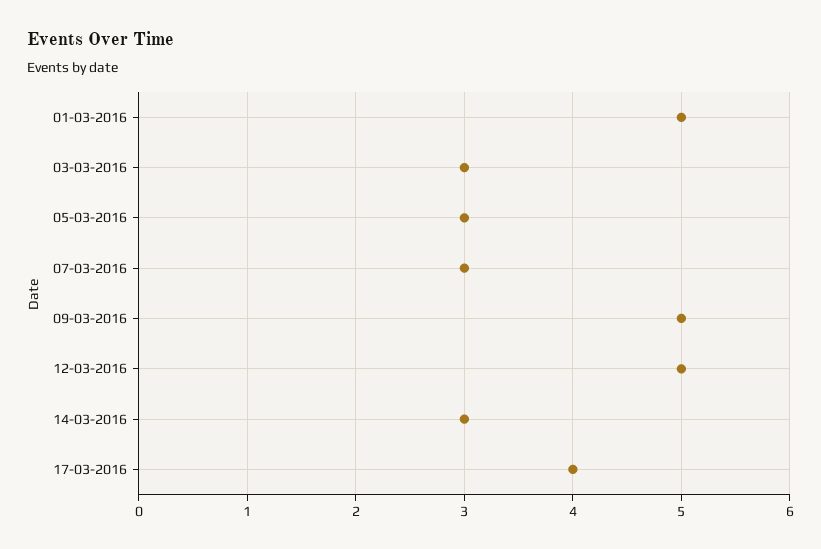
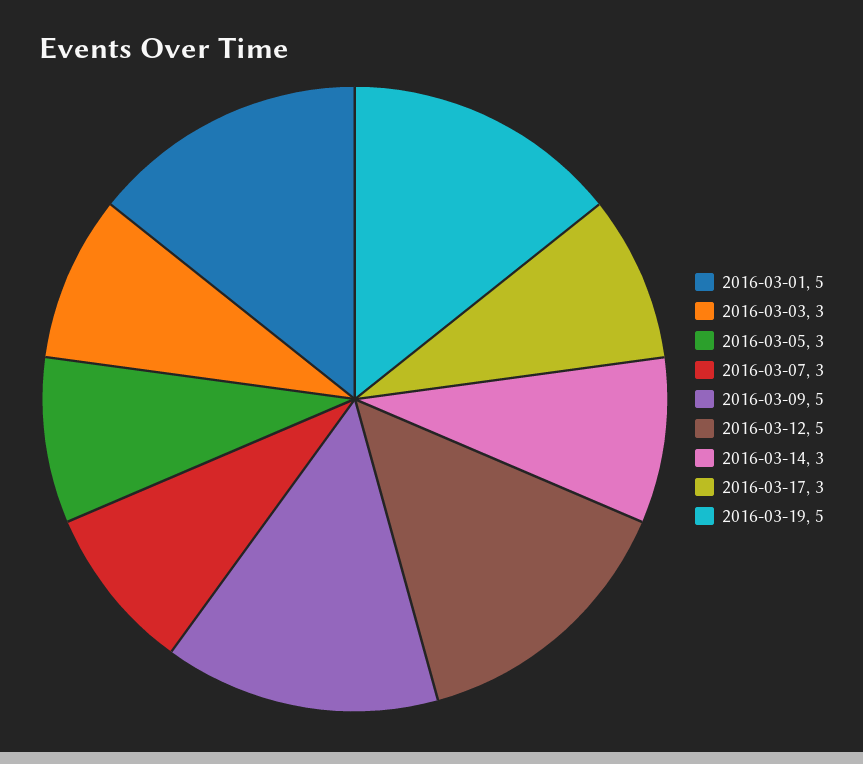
17-03-2016: 4 -> 3
2016-03-19: none -> 5

